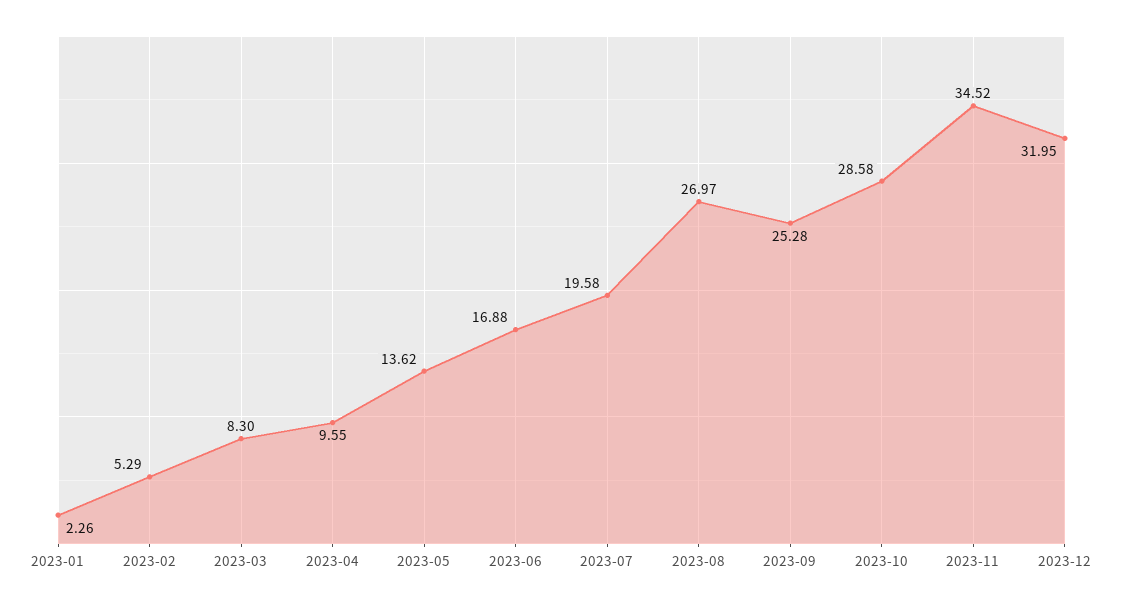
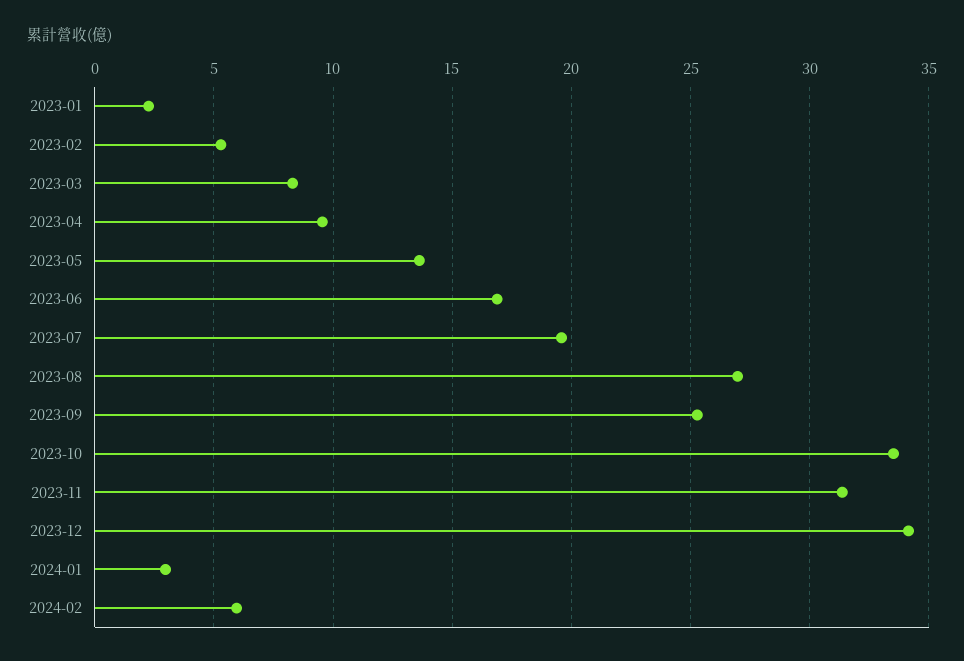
2023-10: 28.58 -> 33.5
2023-11: 34.52 -> 31.5
2023-12: 31.95 -> 34
2024-01: none -> 3
2024-02: none -> 6

